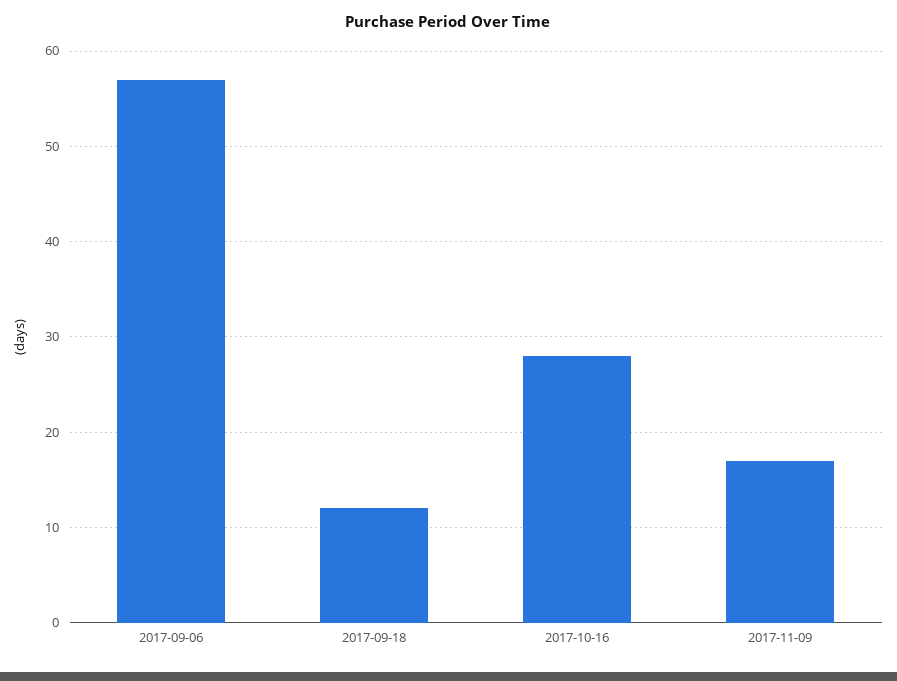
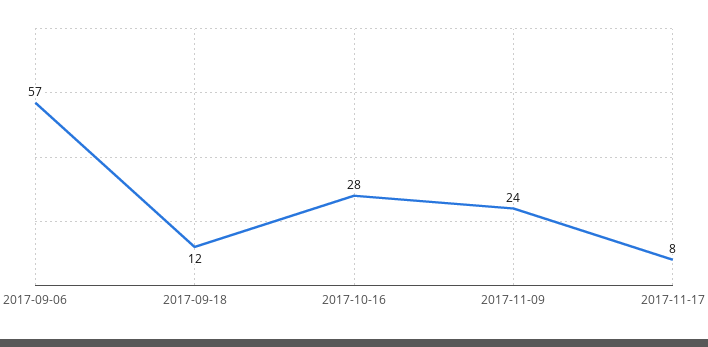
2017-11-09: 17 -> 24
2017-11-17: none -> 8

